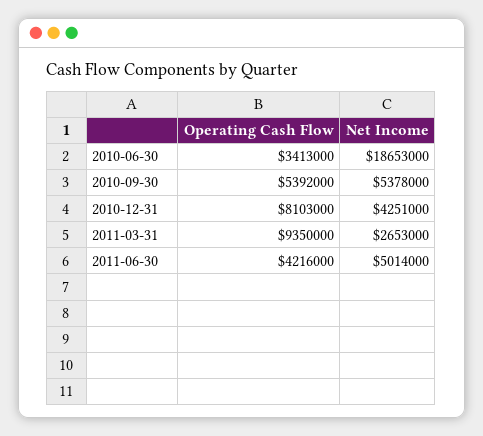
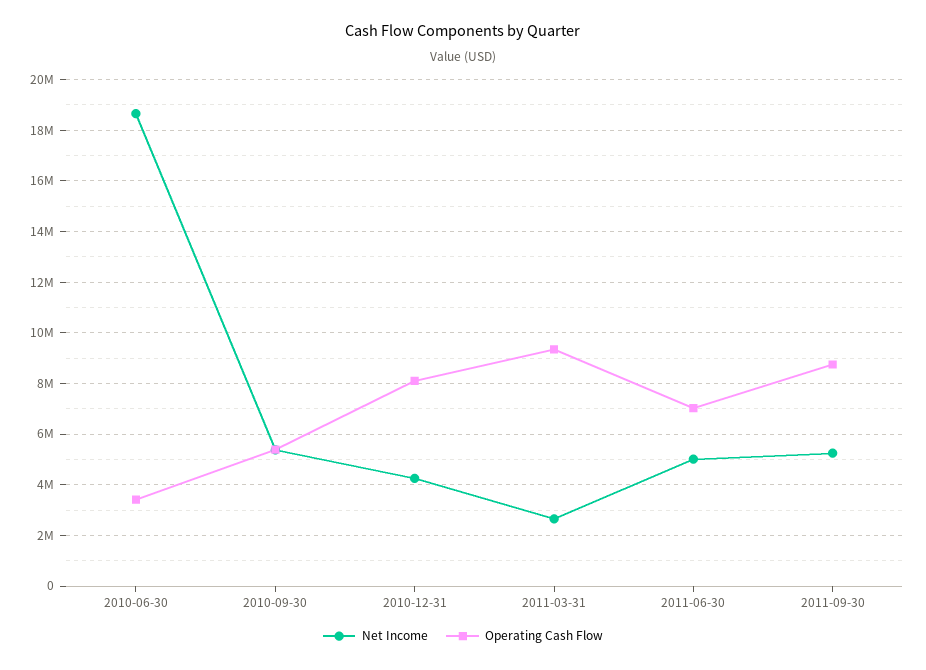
Operating Cash Flow, 2011-06-30: 4216000 -> 7000000
Net Income, 2011-09-30: none -> 5250000
Operating Cash Flow, 2011-09-30: none -> 8750000

